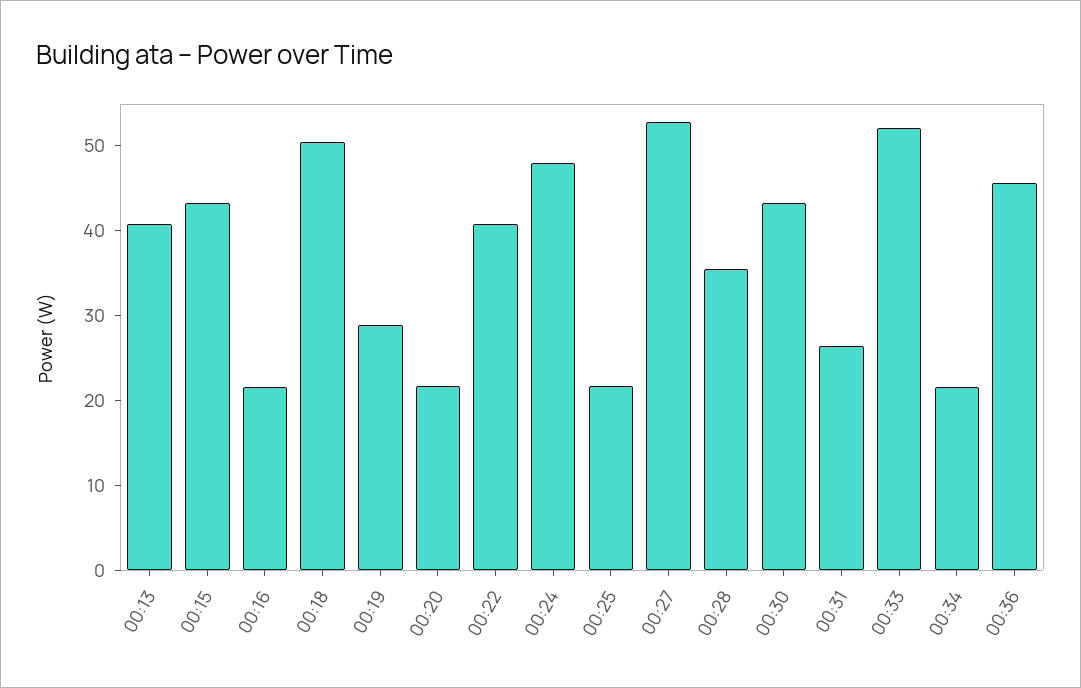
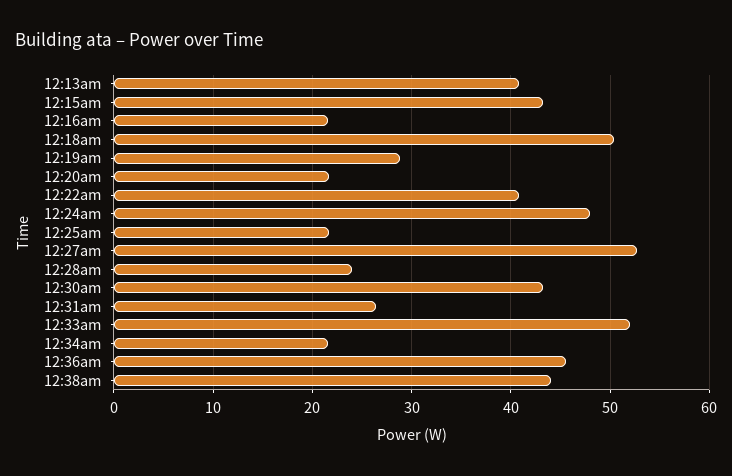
00:28: 36 -> 24
12:38am: none -> 44

